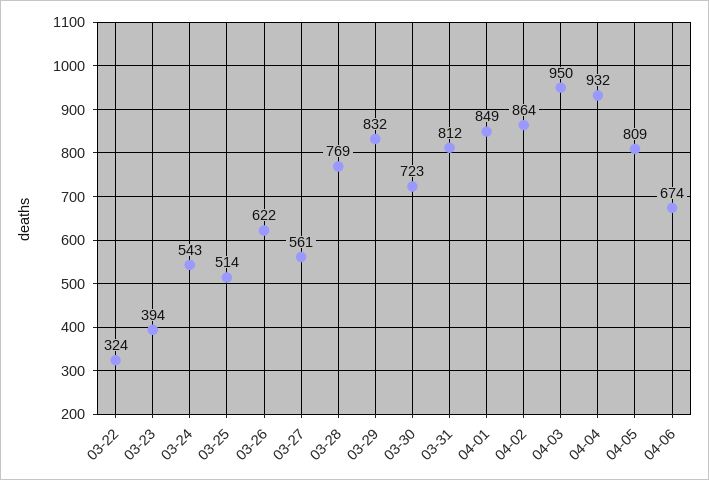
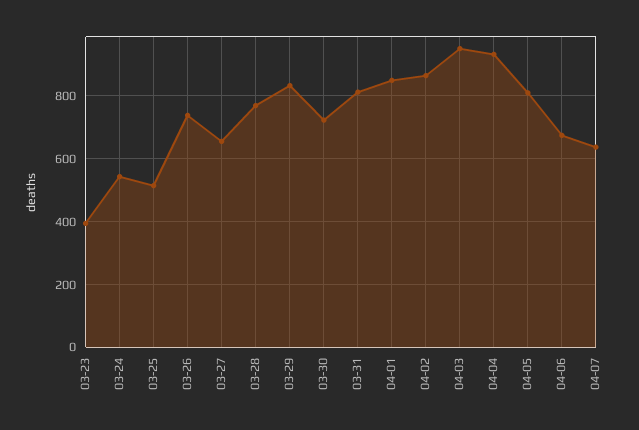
03-22: 324 -> none
03-26: 622 -> 740
03-27: 561 -> 660
04-07: none -> 640

